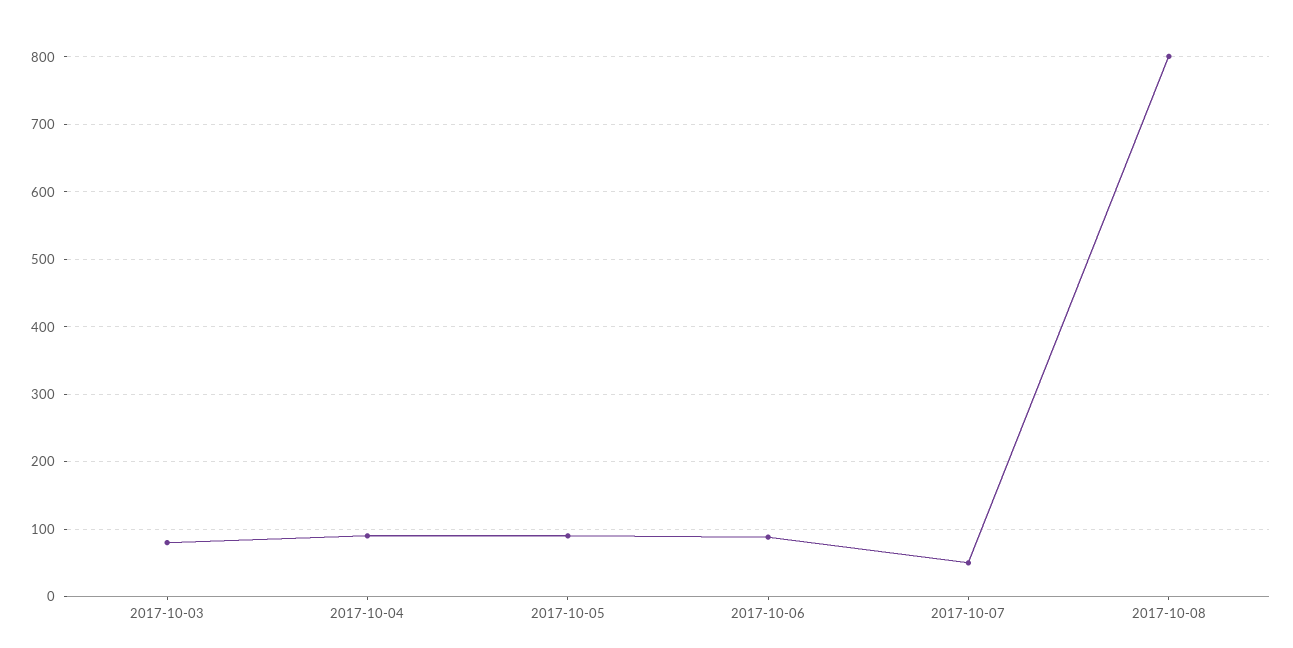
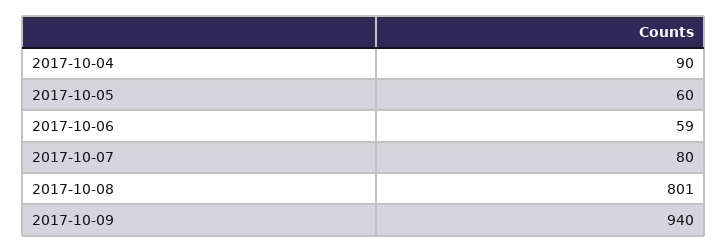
2017-10-03: 80 -> none
2017-10-05: 90 -> 60
2017-10-06: 90 -> 59
2017-10-07: 50 -> 80
2017-10-09: none -> 940

